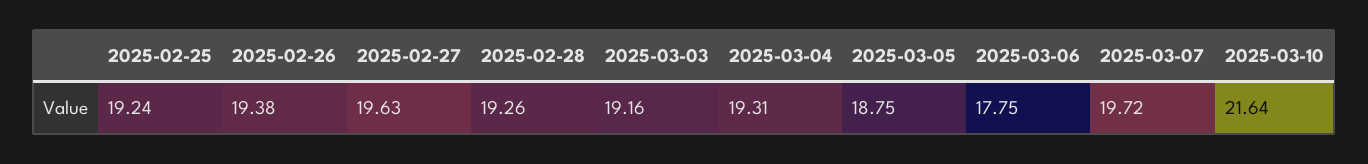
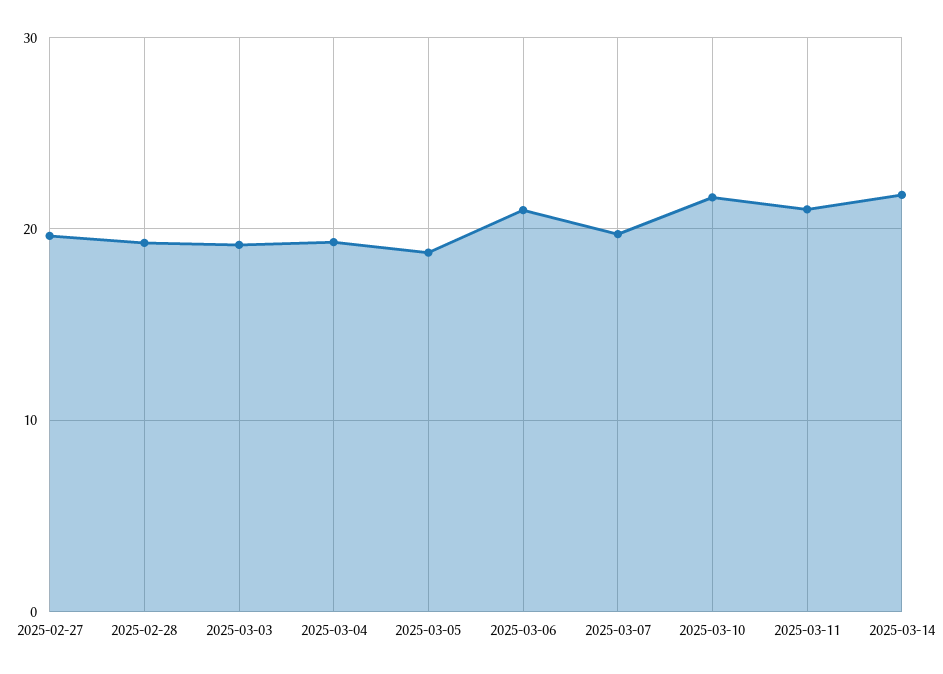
2025-02-25: 19.24 -> none
2025-02-26: 19.38 -> none
2025-03-06: 17.75 -> 21
2025-03-11: none -> 21
2025-03-14: none -> 22

